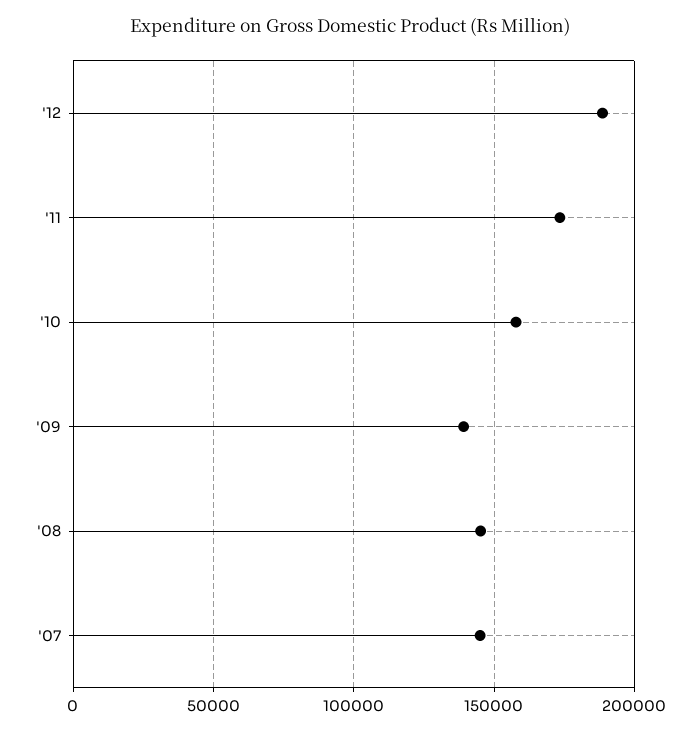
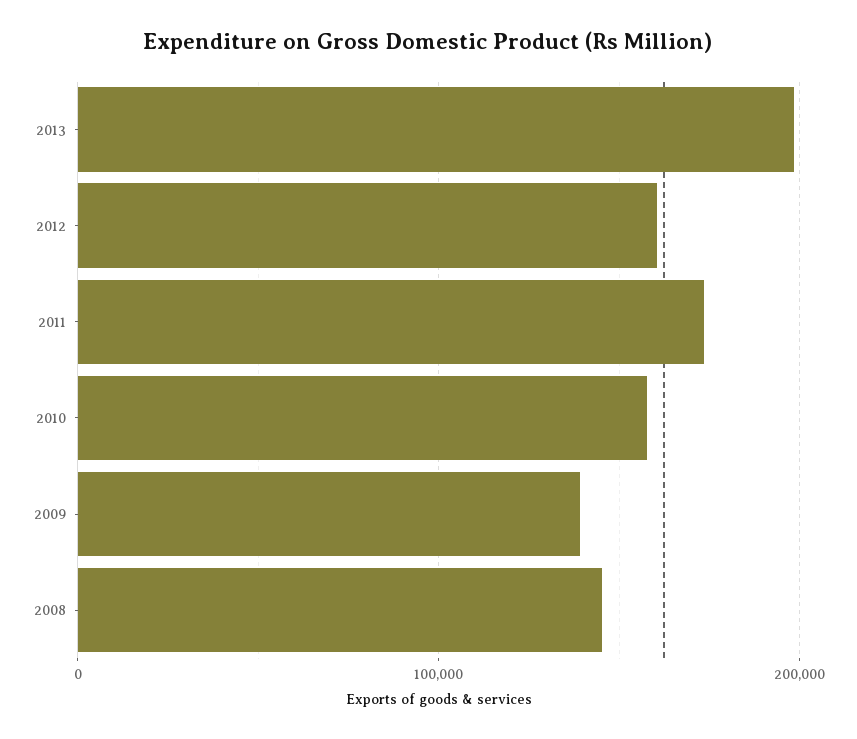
'12: 190000 -> 160000
'07: 145000 -> none
2013: none -> 200000

